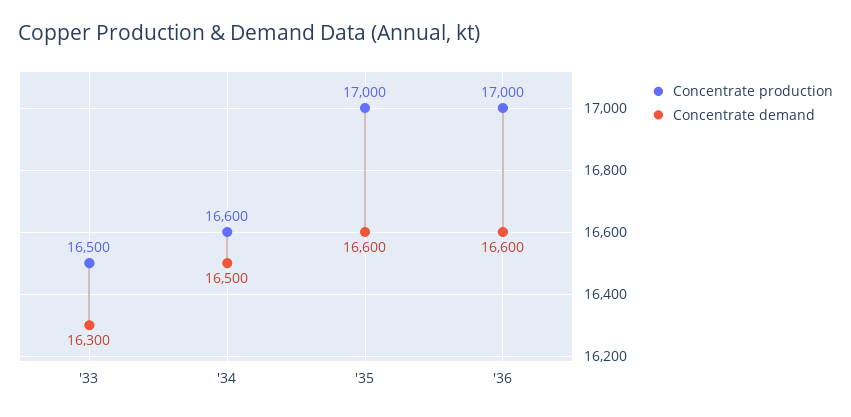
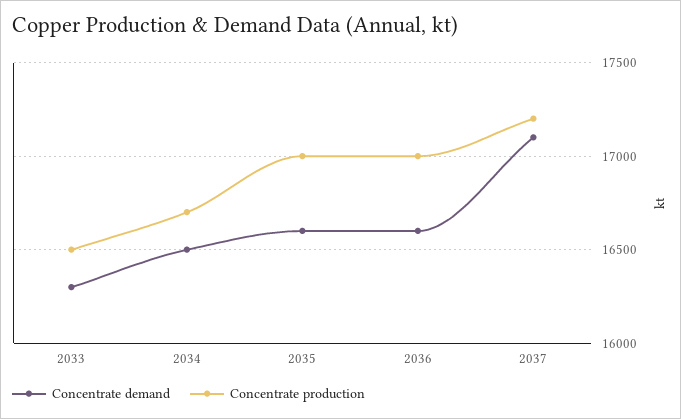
Concentrate production, '34: 16600 -> 16700
Concentrate demand, 2037: none -> 17100
Concentrate production, 2037: none -> 17200

